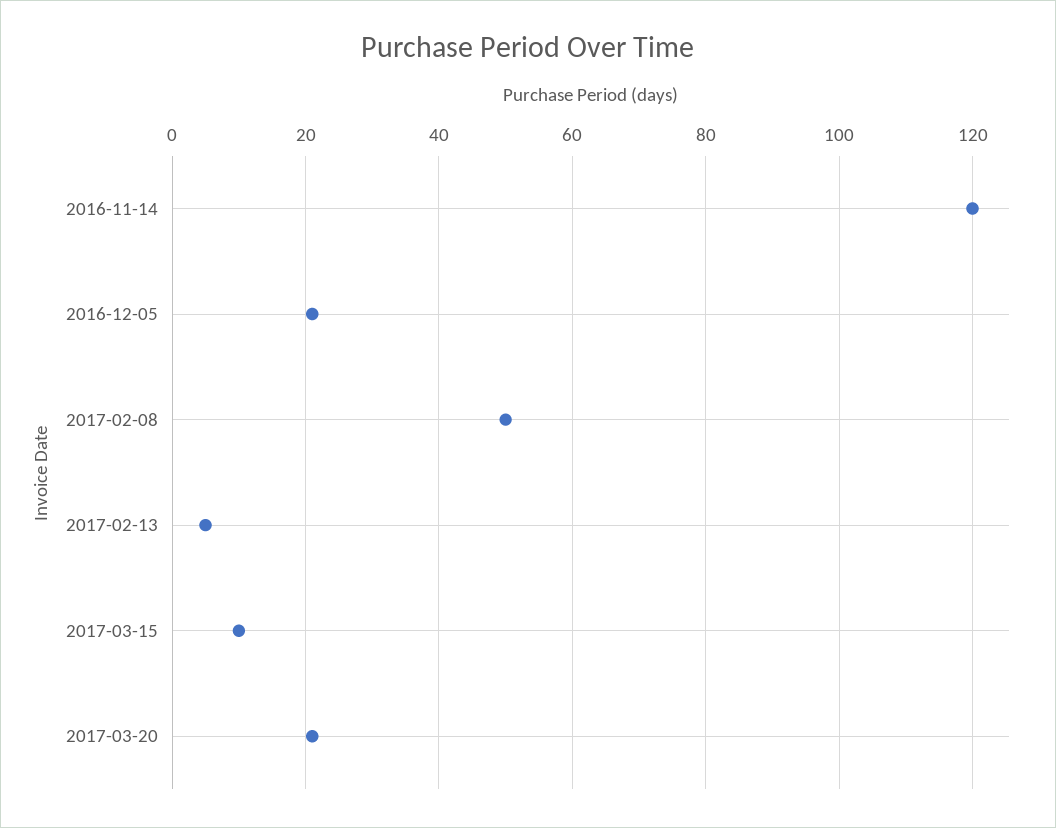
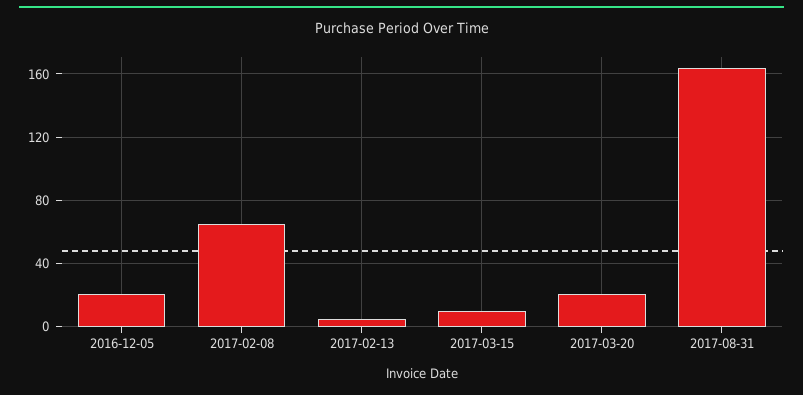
2016-11-14: 120 -> none
2017-02-08: 50 -> 65
2017-08-31: none -> 165

